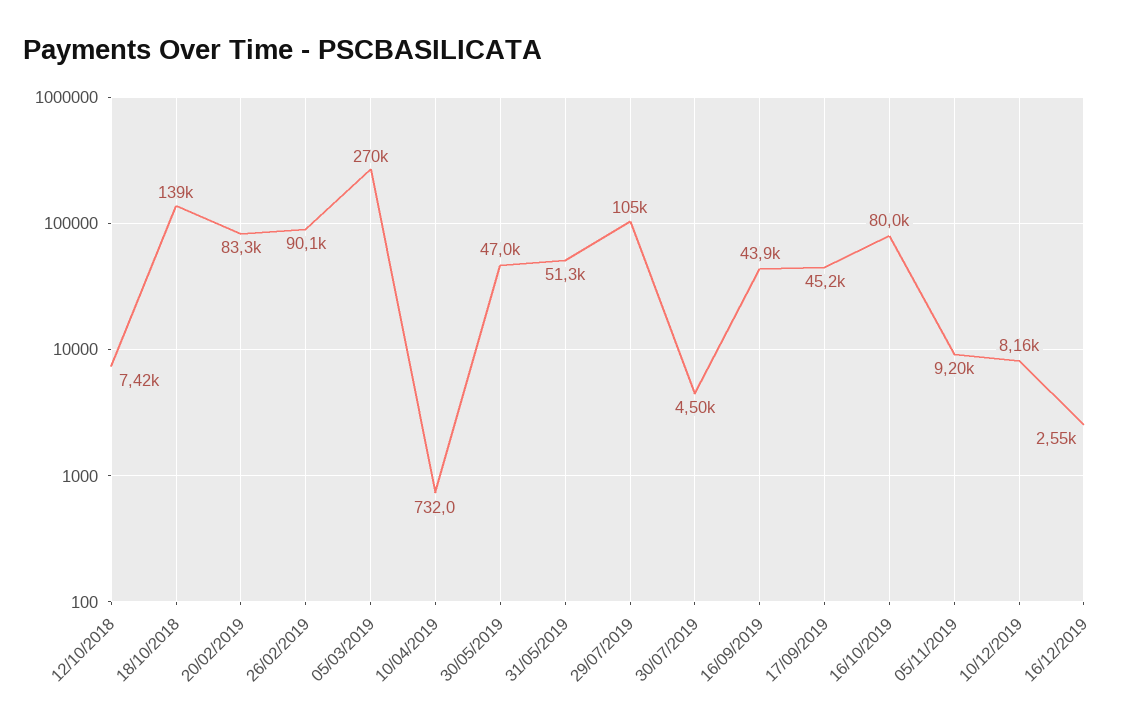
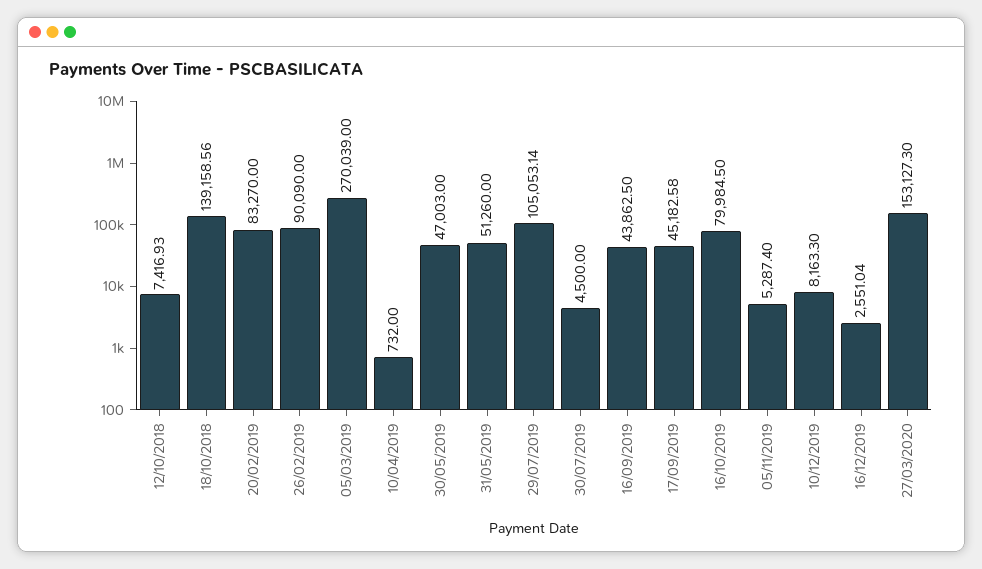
05/11/2019: 9200 -> 5287.4
27/03/2020: none -> 153127.3

